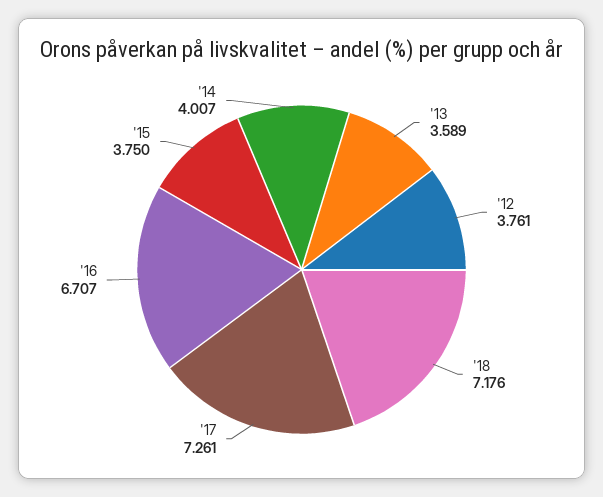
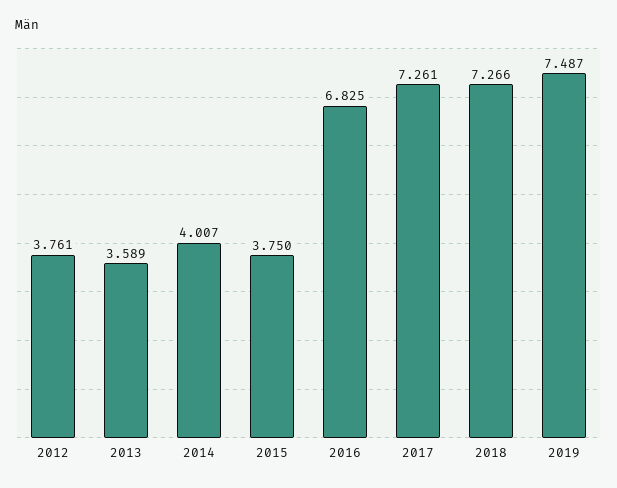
'18: 7.176 -> 7.266
'16: 6.707 -> 6.825
2019: none -> 7.487

